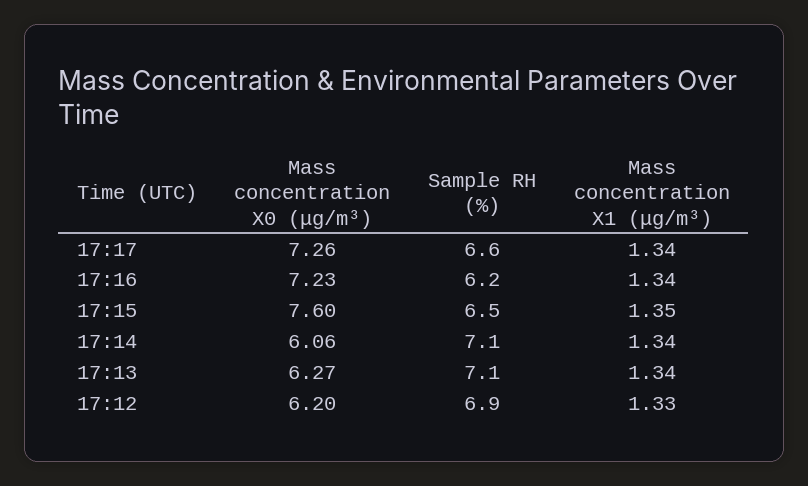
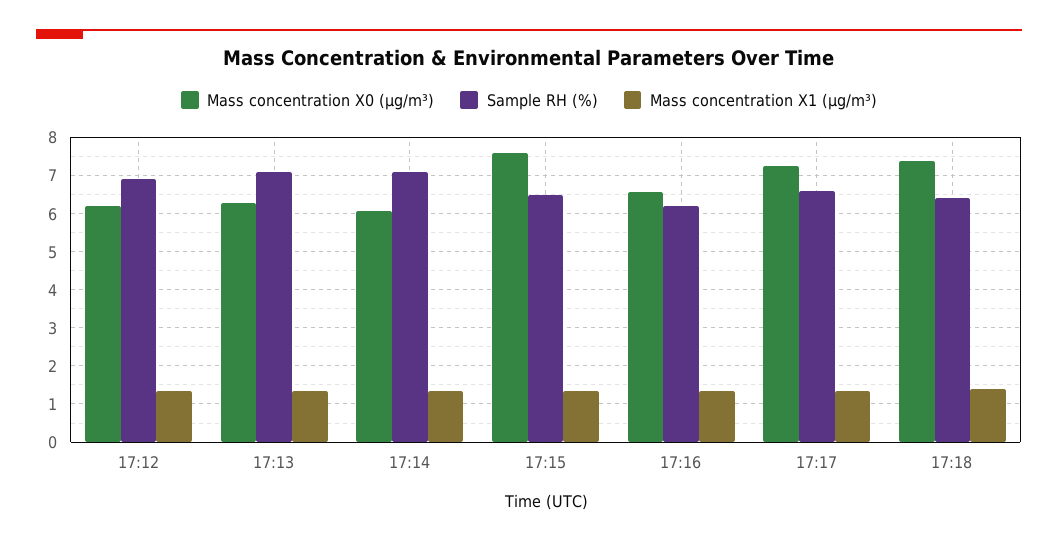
Mass concentration X0 (μg/m³), 17:16: 7.23 -> 6.6
Mass concentration X0 (μg/m³), 17:18: none -> 7.4
Sample RH (%), 17:18: none -> 6.4
Mass concentration X1 (μg/m³), 17:18: none -> 1.4

